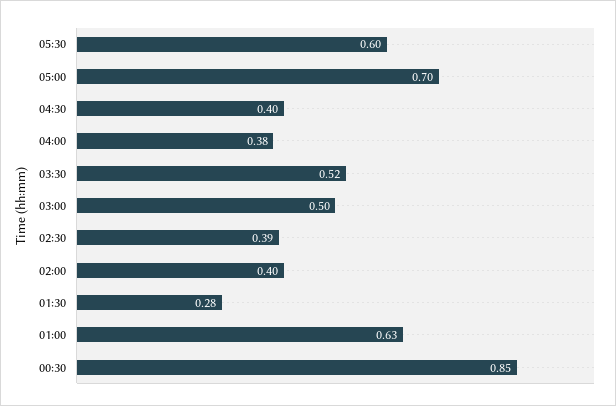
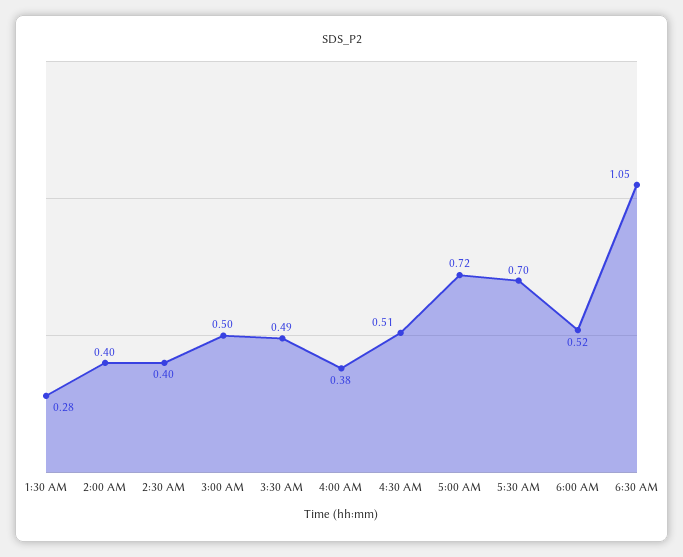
05:30: 0.6 -> 0.7
05:00: 0.7 -> 0.72
04:30: 0.4 -> 0.51
03:30: 0.52 -> 0.49
02:30: 0.39 -> 0.4
01:00: 0.63 -> none
00:30: 0.85 -> none
6:00 AM: none -> 0.52
6:30 AM: none -> 1.05

